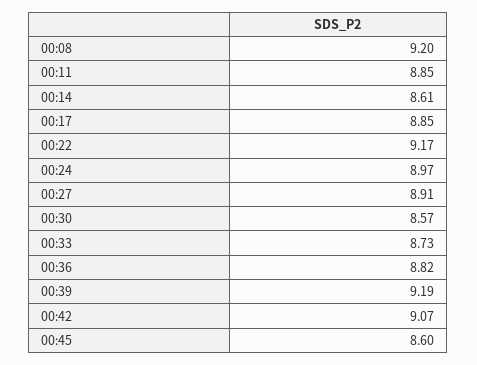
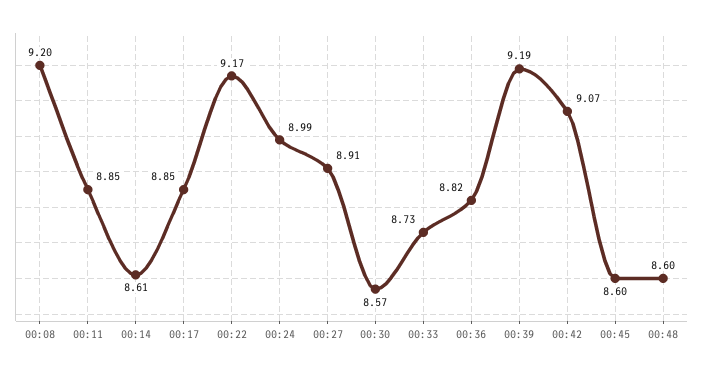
00:24: 8.97 -> 8.99
00:48: none -> 8.6

